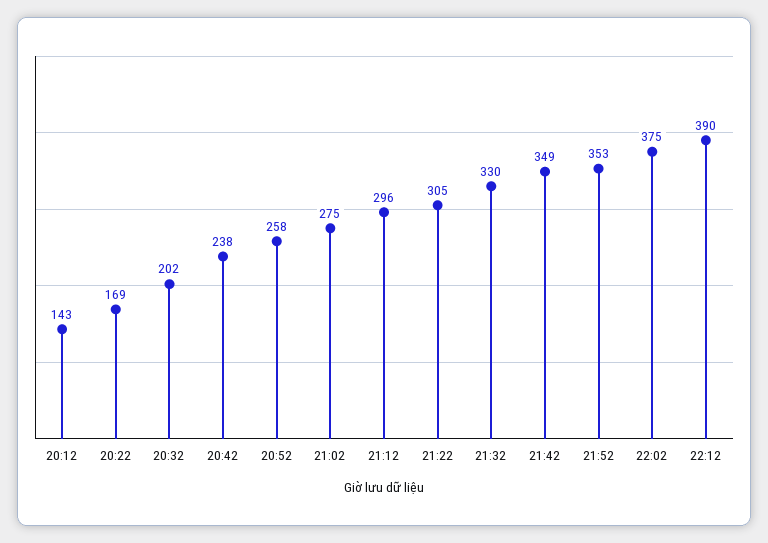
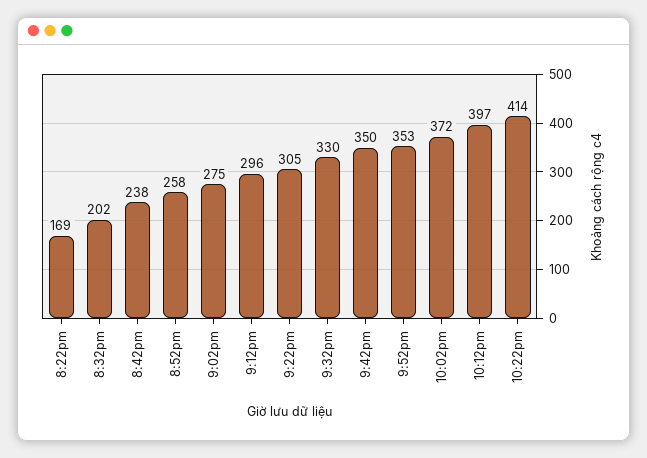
20:12: 143 -> none
21:42: 349 -> 350
22:02: 375 -> 372
22:12: 390 -> 397
10:22pm: none -> 414

